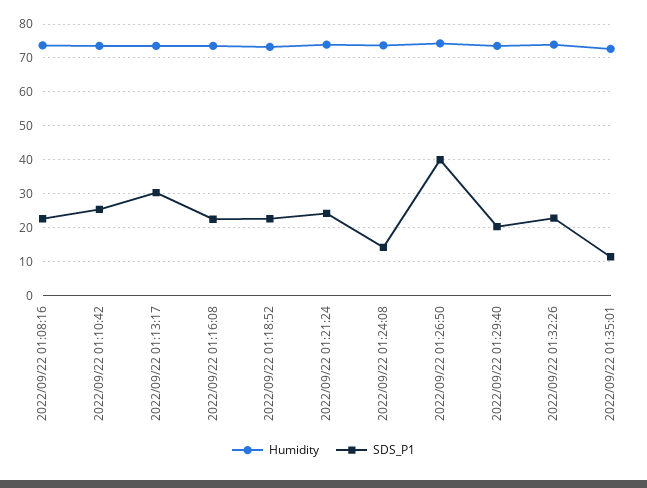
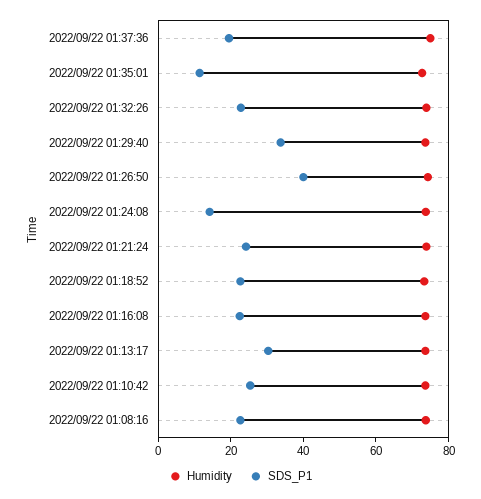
SDS_P1, 2022/09/22 01:29:40: 20 -> 35
Humidity, 2022/09/22 01:37:36: none -> 75
SDS_P1, 2022/09/22 01:37:36: none -> 20

